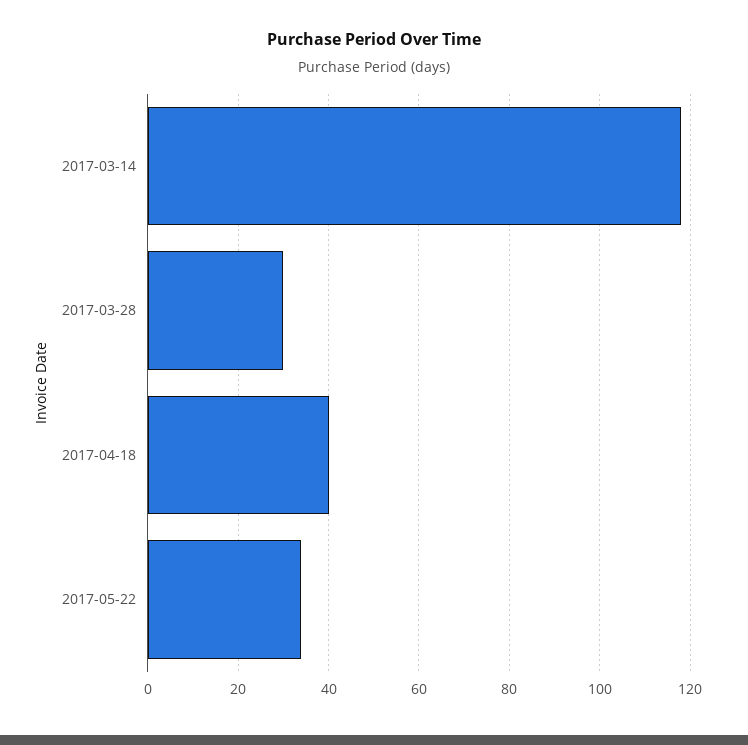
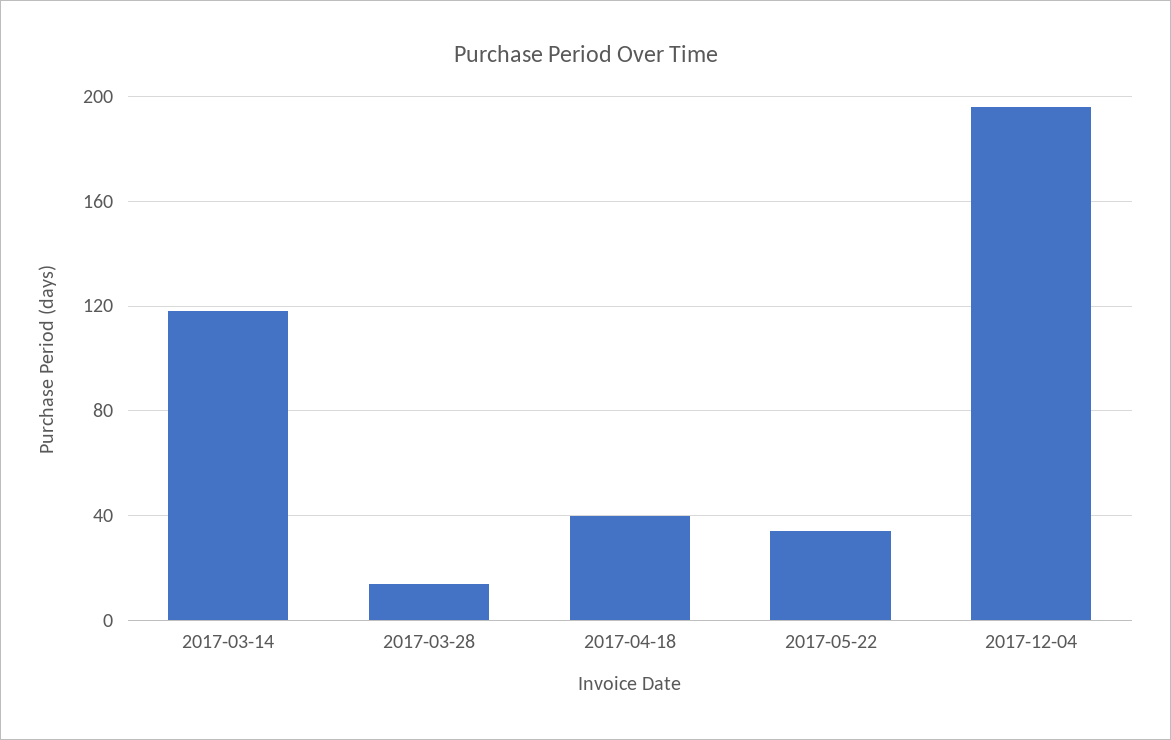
2017-03-28: 30 -> 15
2017-12-04: none -> 195

